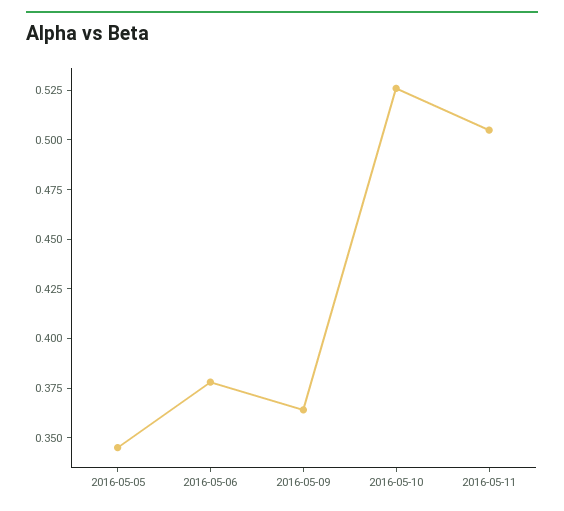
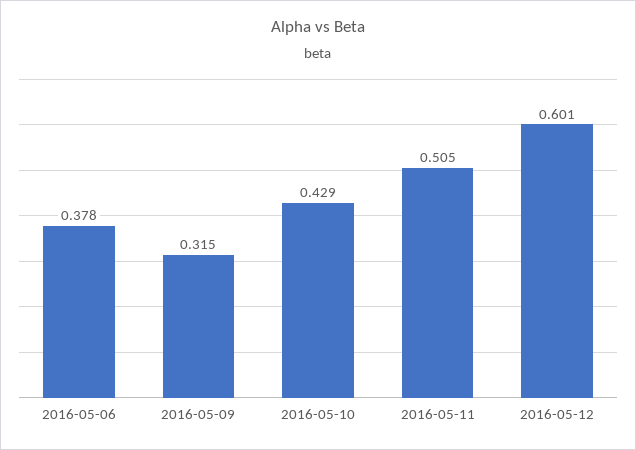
2016-05-05: 0.345 -> none
2016-05-09: 0.365 -> 0.315
2016-05-10: 0.525 -> 0.429
2016-05-12: none -> 0.601

